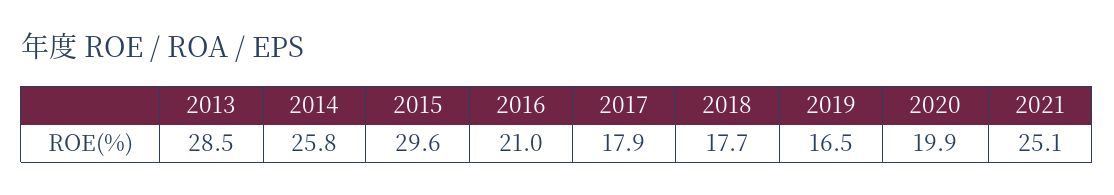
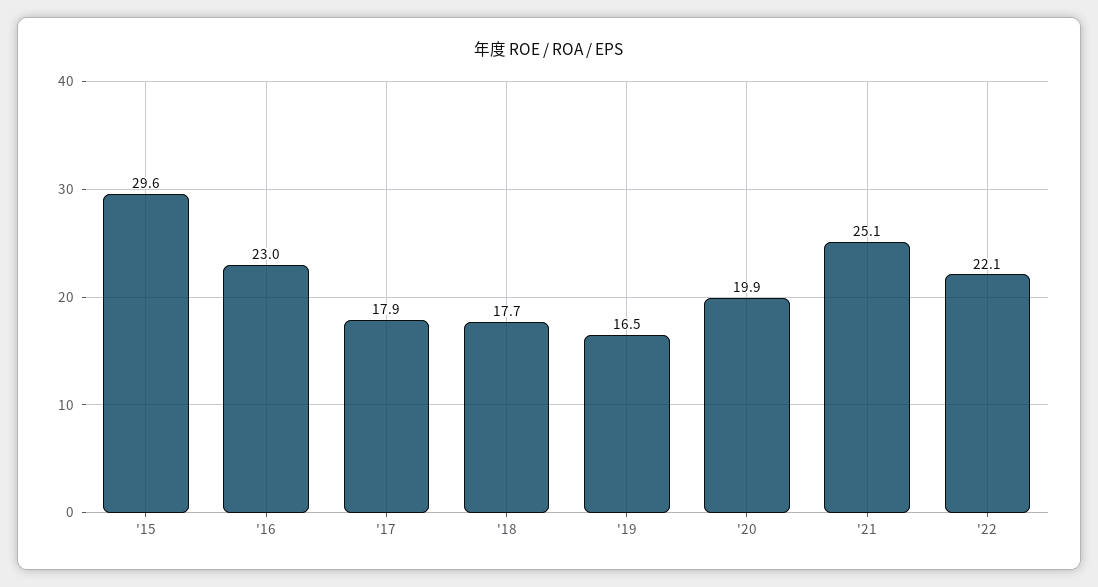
2013: 28.5 -> none
2014: 25.8 -> none
2016: 21 -> 23
'22: none -> 22.1

